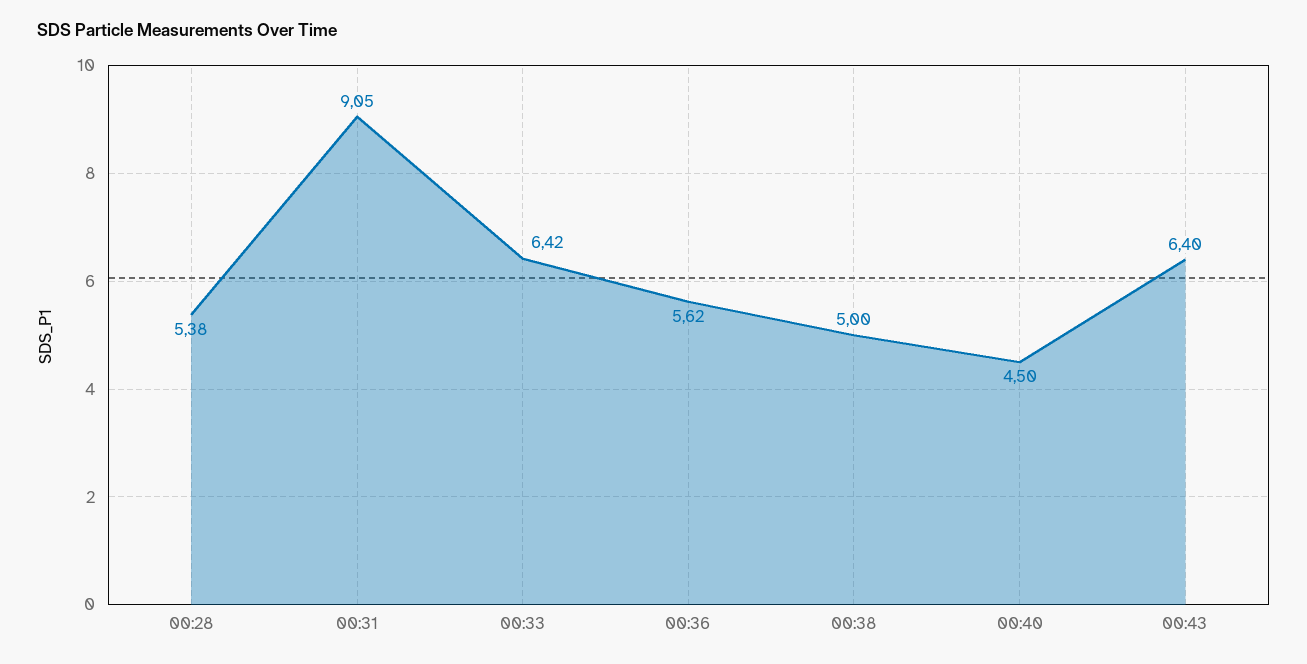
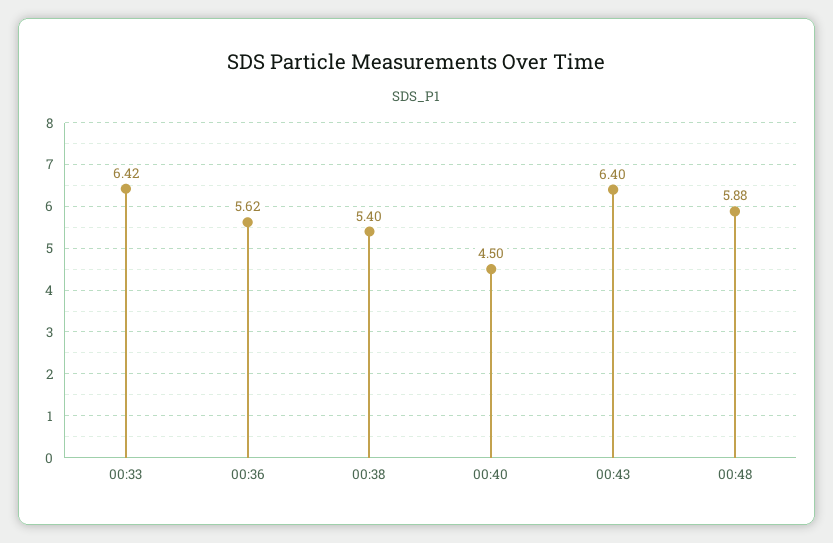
00:28: 5.38 -> none
00:31: 9.05 -> none
00:38: 5 -> 5.4
00:48: none -> 5.88

